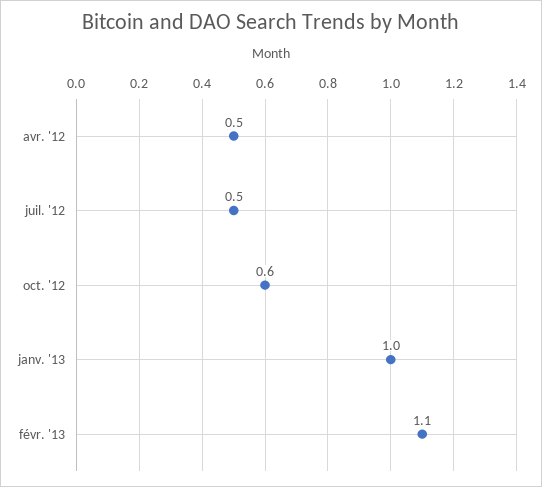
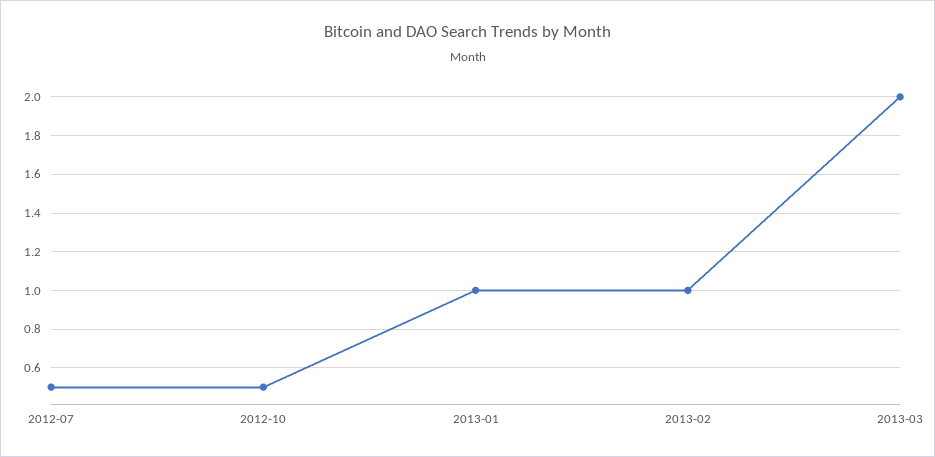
avr. '12: 0.5 -> none
oct. '12: 0.6 -> 0.5
févr. '13: 1.1 -> 1
2013-03: none -> 2

